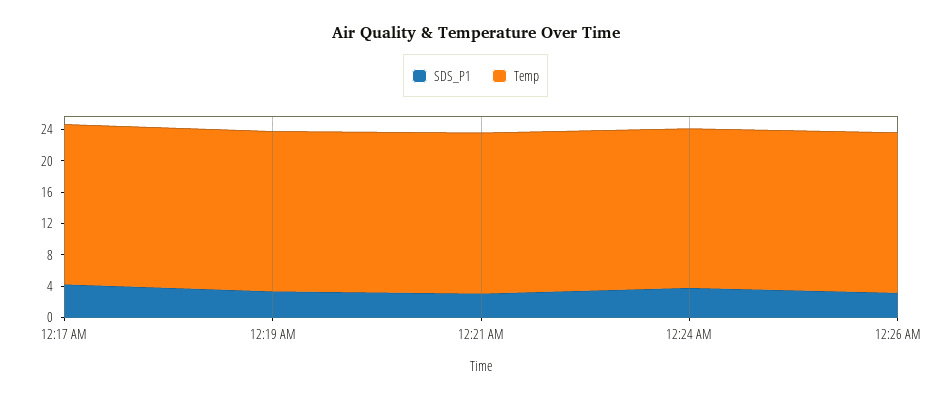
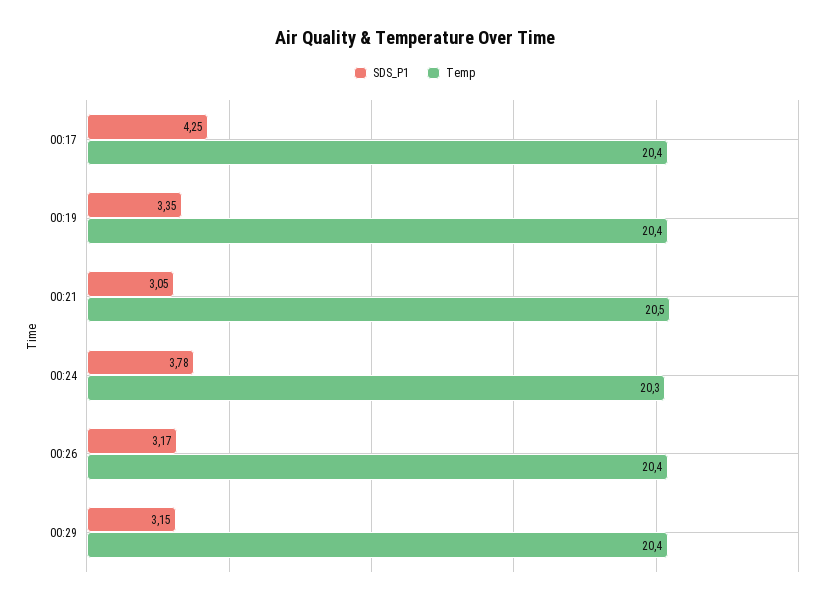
SDS_P1, 00:29: none -> 3.15
Temp, 00:29: none -> 20.4

